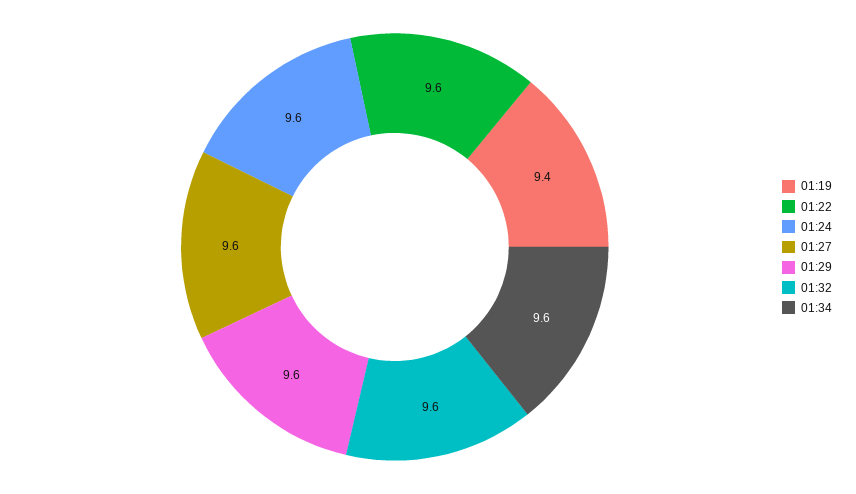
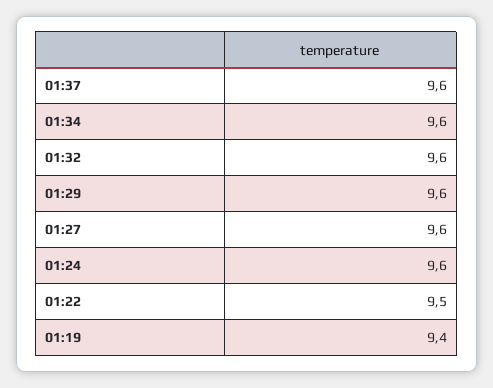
01:22: 9.6 -> 9.5
01:37: none -> 9.6

